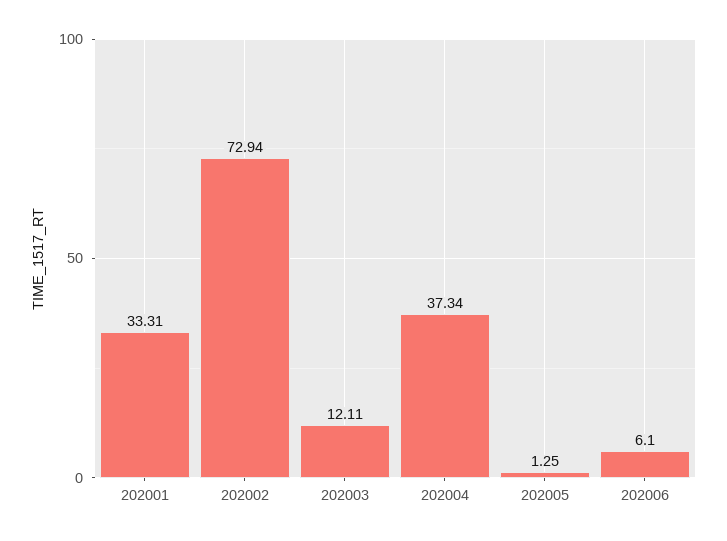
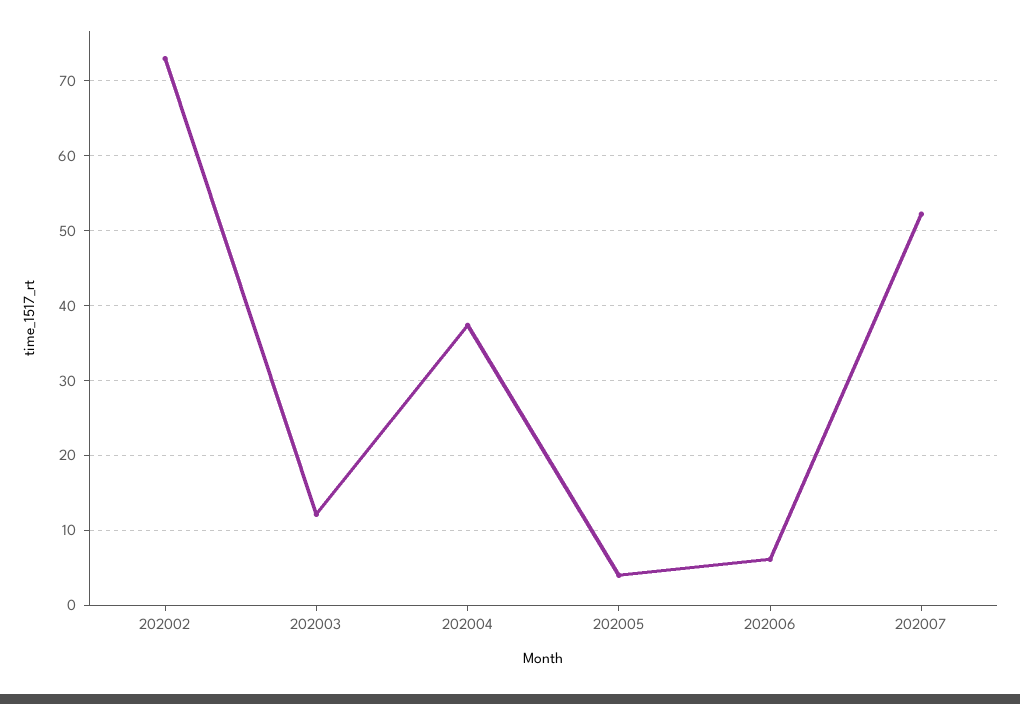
202001: 33.31 -> none
202005: 1.25 -> 4
202007: none -> 52

